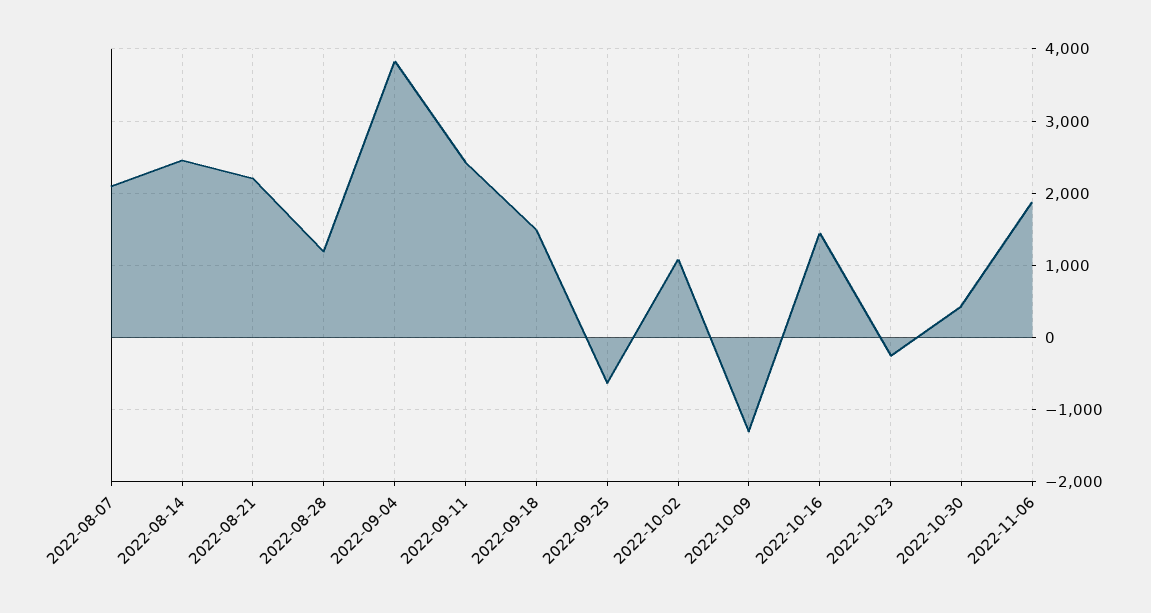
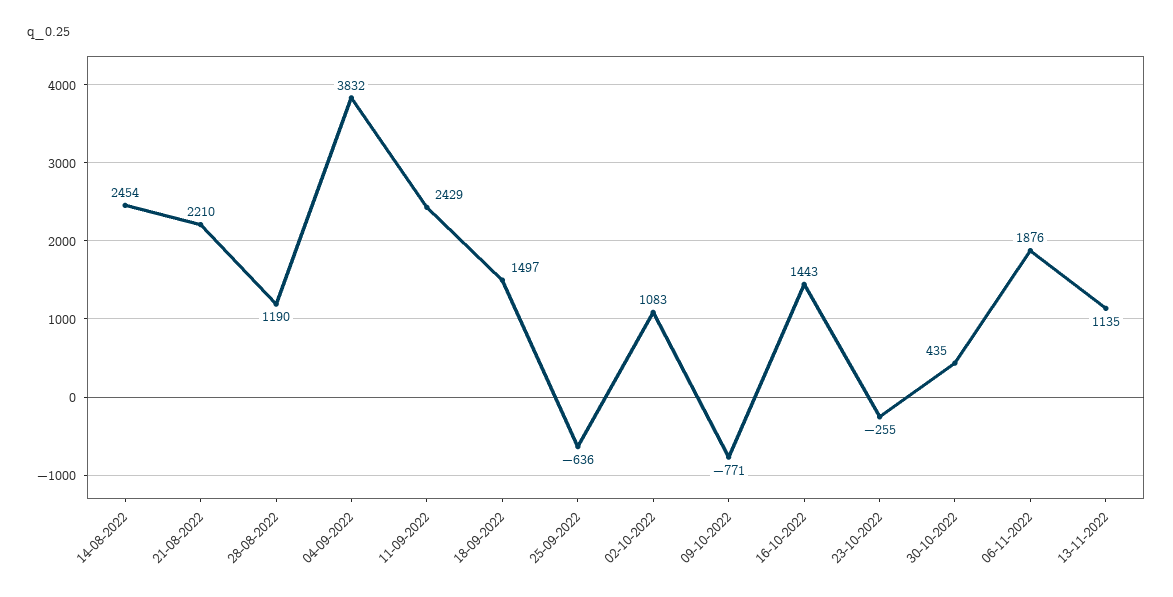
2022-08-07: 2100 -> none
2022-10-09: -1300 -> -771
13-11-2022: none -> 1135

